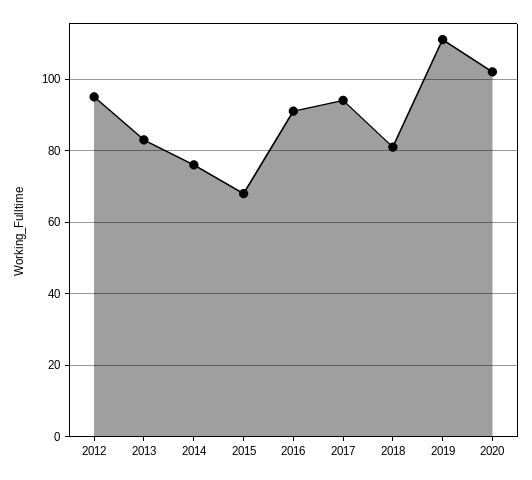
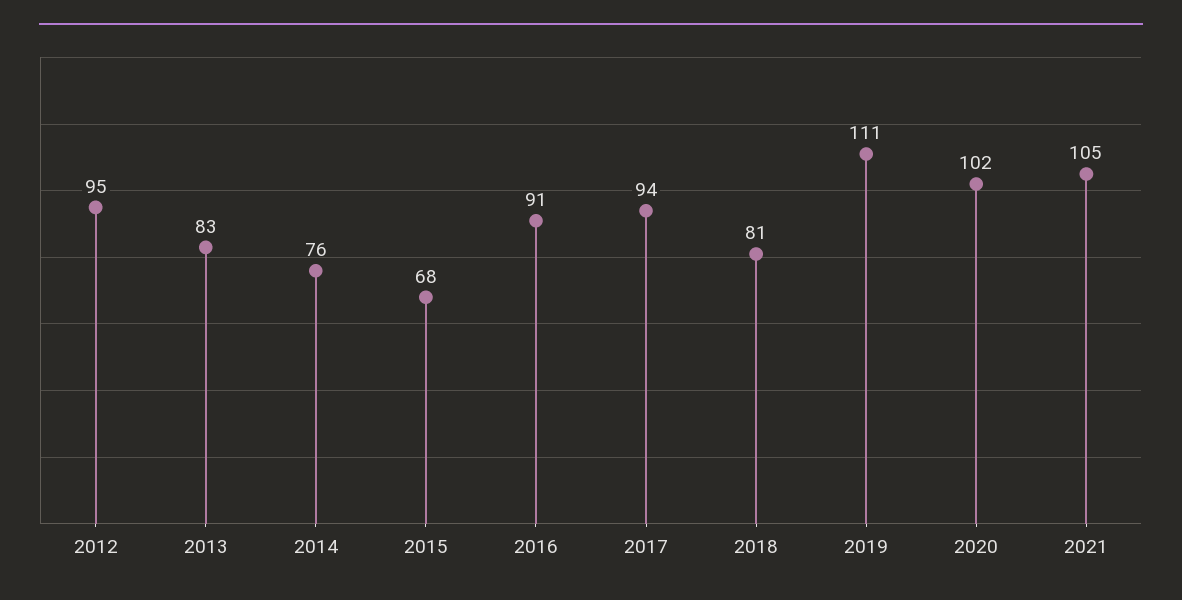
2021: none -> 105

